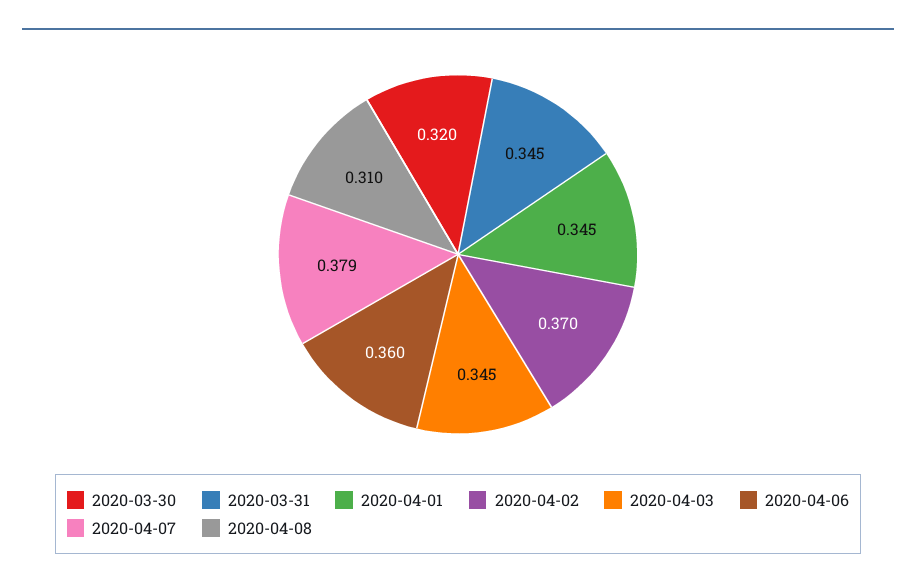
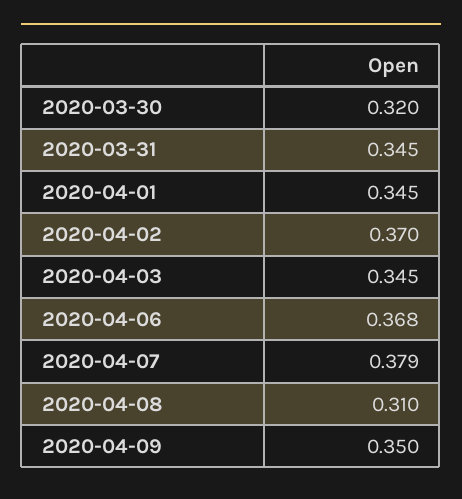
2020-04-06: 0.36 -> 0.368
2020-04-09: none -> 0.35

